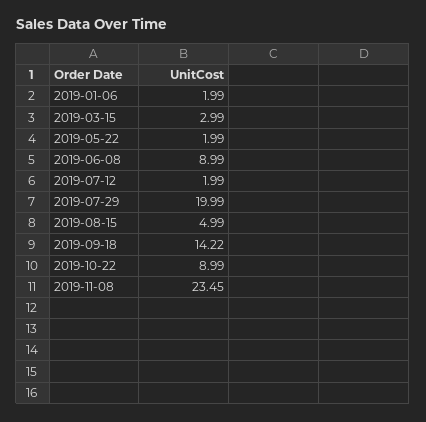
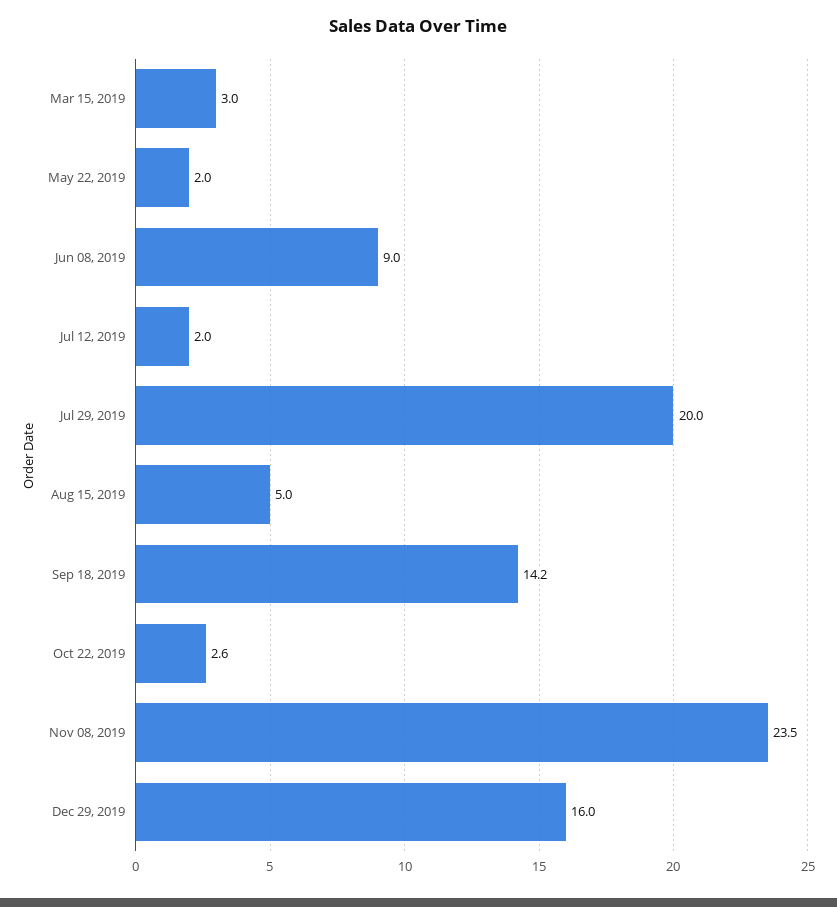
2019-01-06: 1.99 -> none
2019-10-22: 8.99 -> 2.6
Dec 29, 2019: none -> 16

